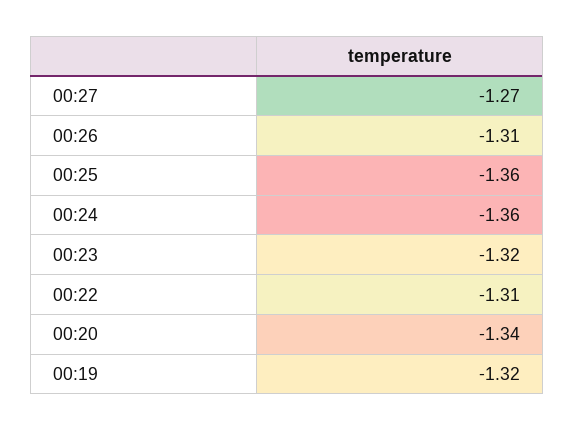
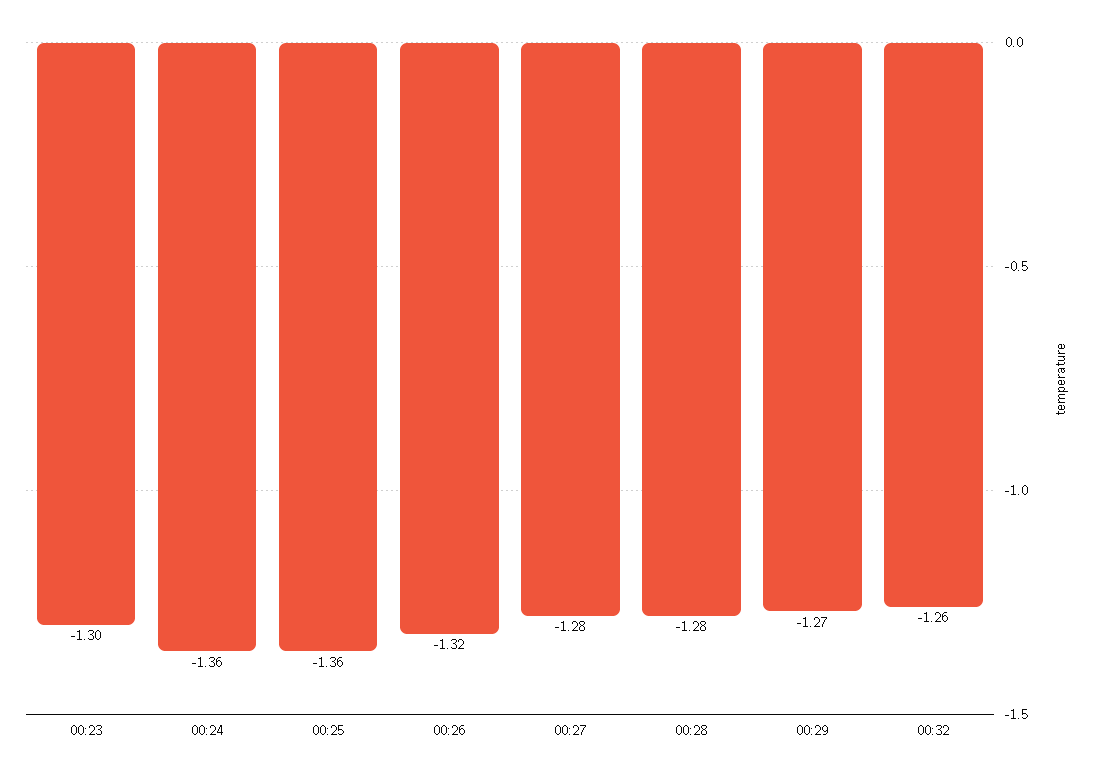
00:27: -1.27 -> -1.28
00:26: -1.31 -> -1.32
00:23: -1.32 -> -1.3
00:22: -1.31 -> none
00:20: -1.34 -> none
00:19: -1.32 -> none
00:28: none -> -1.28
00:29: none -> -1.27
00:32: none -> -1.26

